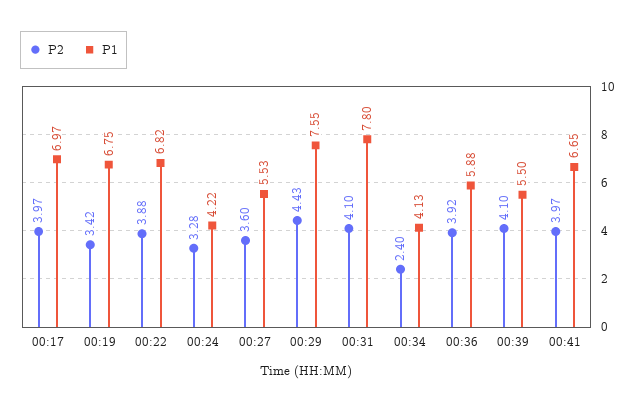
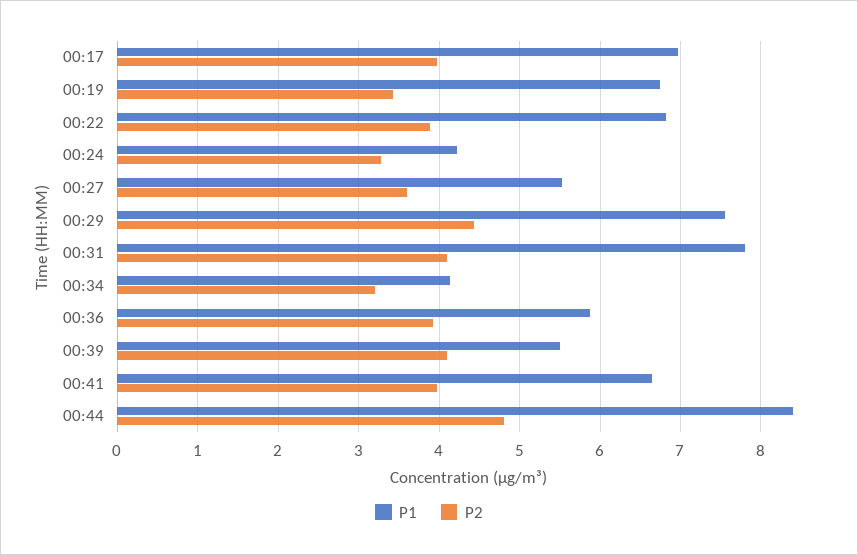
P2, 00:34: 2.4 -> 3.2
P1, 00:44: none -> 8.4
P2, 00:44: none -> 4.8

